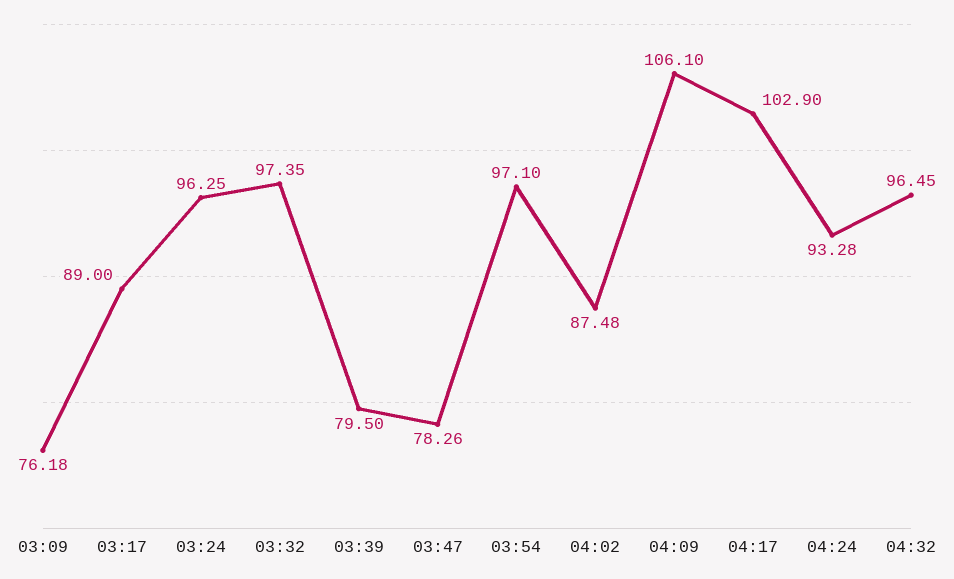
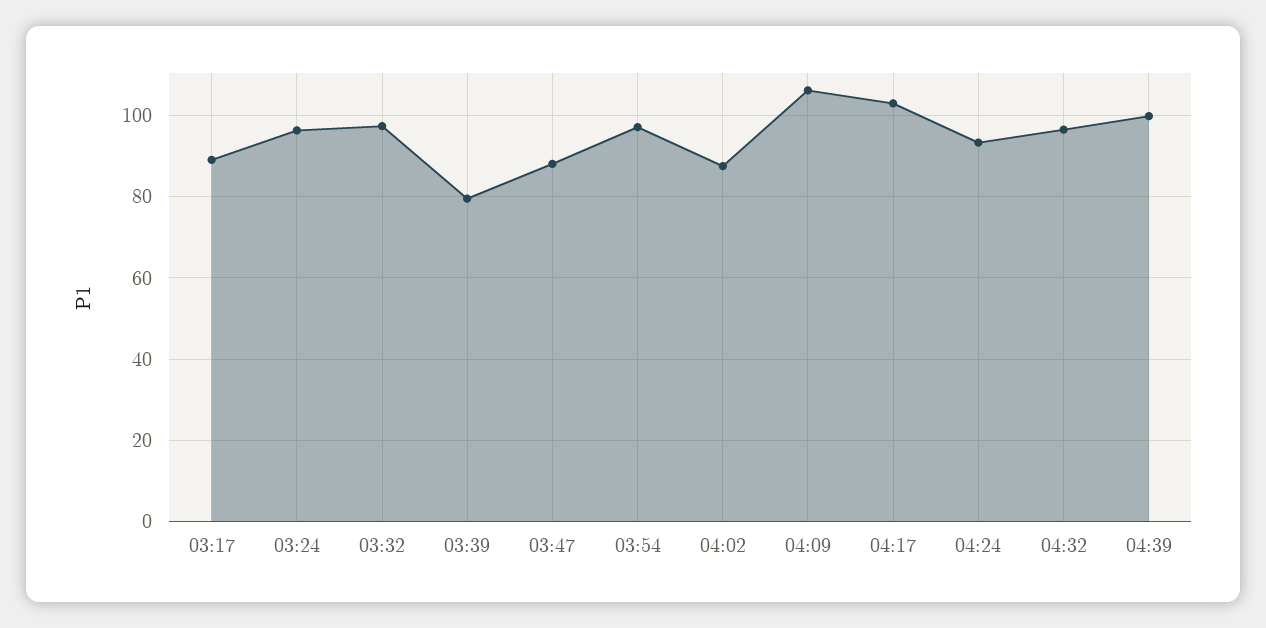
03:09: 76.18 -> none
03:47: 78.26 -> 88
04:39: none -> 100

